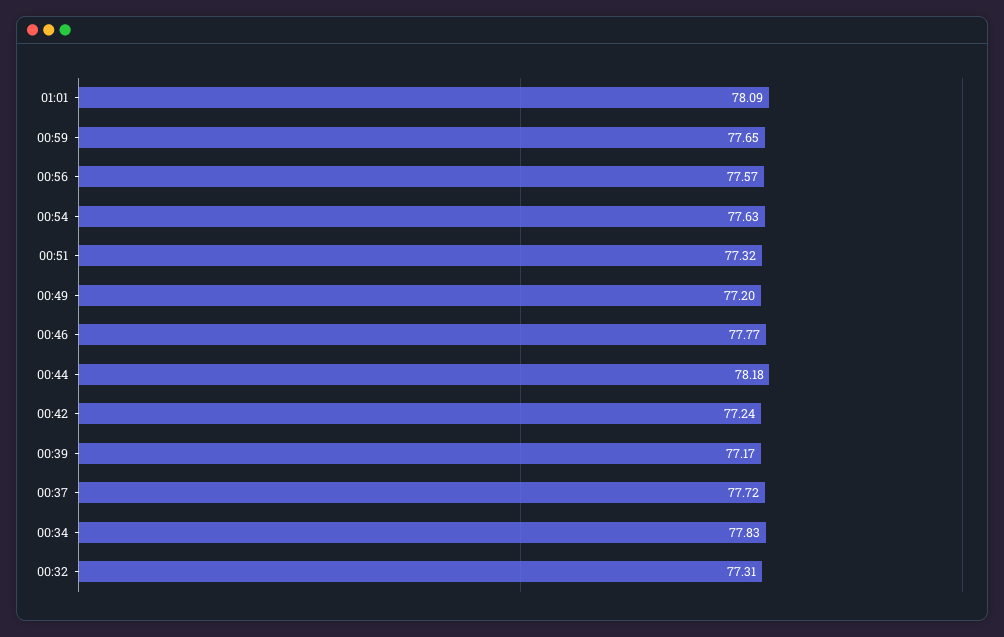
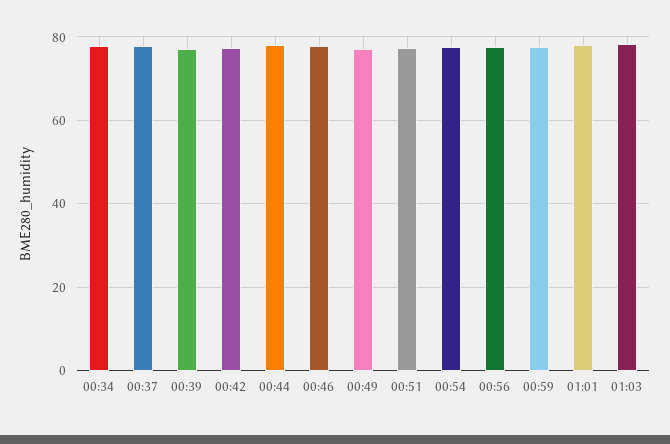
00:32: 77.31 -> none
01:03: none -> 78

